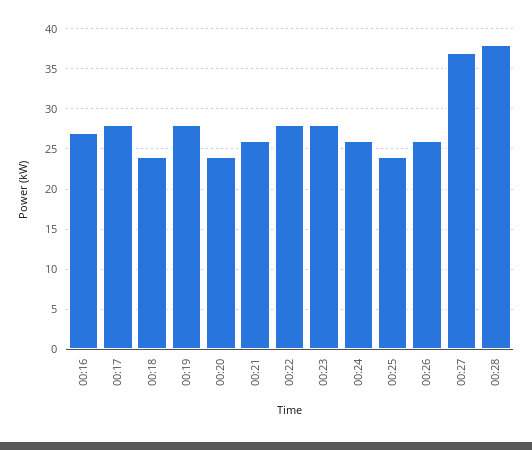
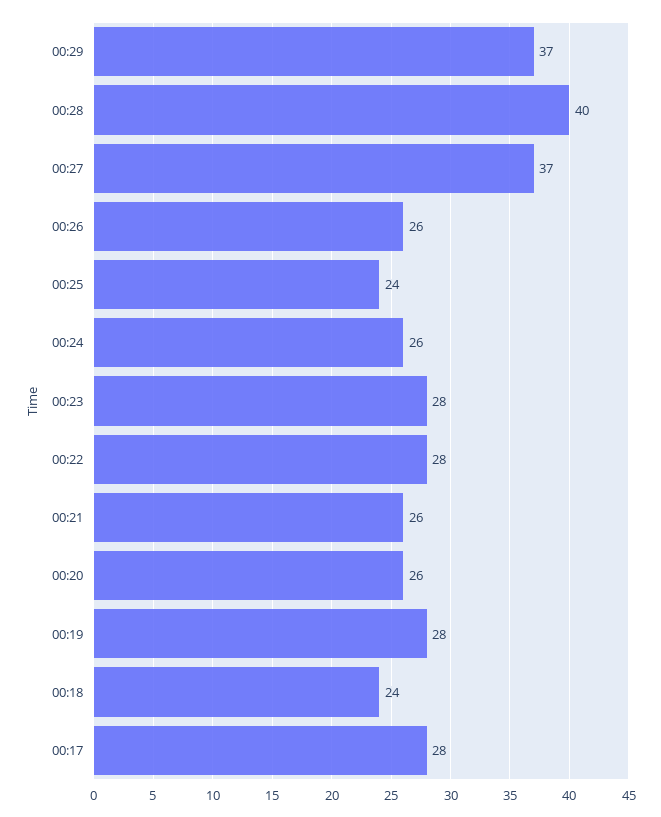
00:16: 27 -> none
00:20: 24 -> 26
00:28: 38 -> 40
00:29: none -> 37

